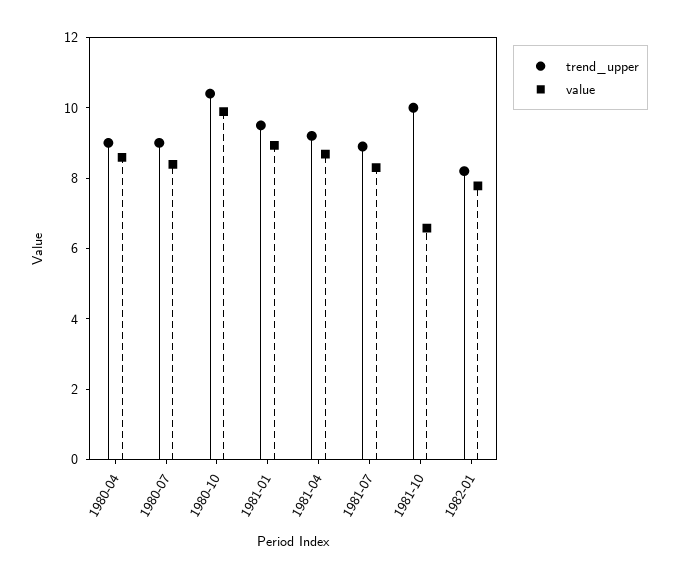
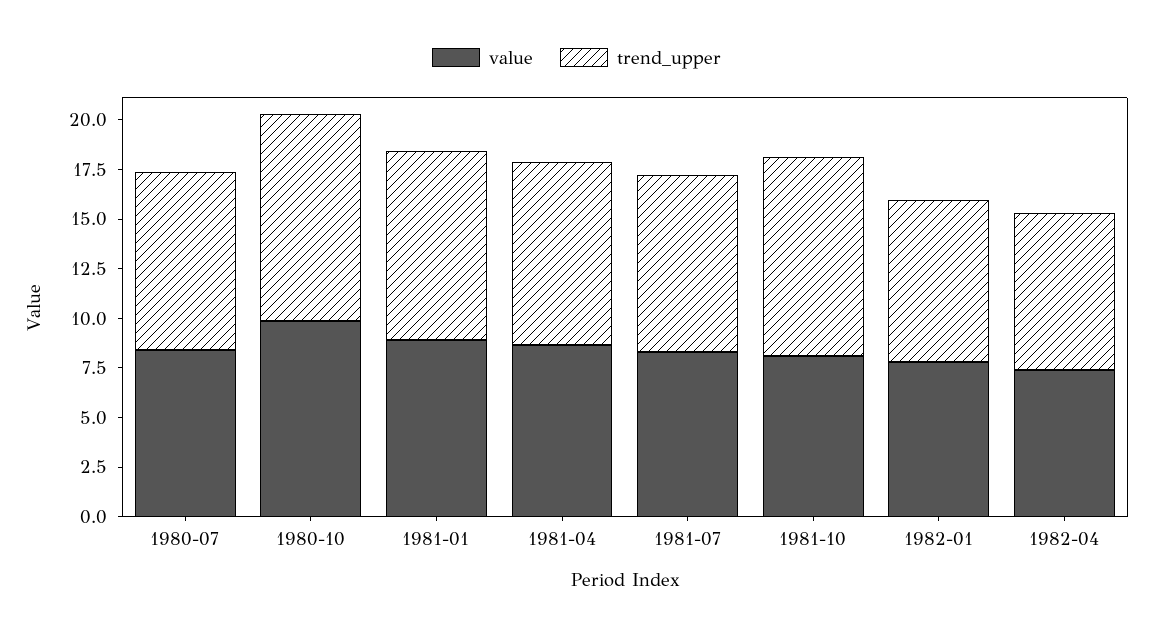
trend_upper, 1980-04: 9 -> none
value, 1980-04: 8.5 -> none
value, 1981-10: 6.5 -> 8
value, 1982-04: none -> 7.5
trend_upper, 1982-04: none -> 8

